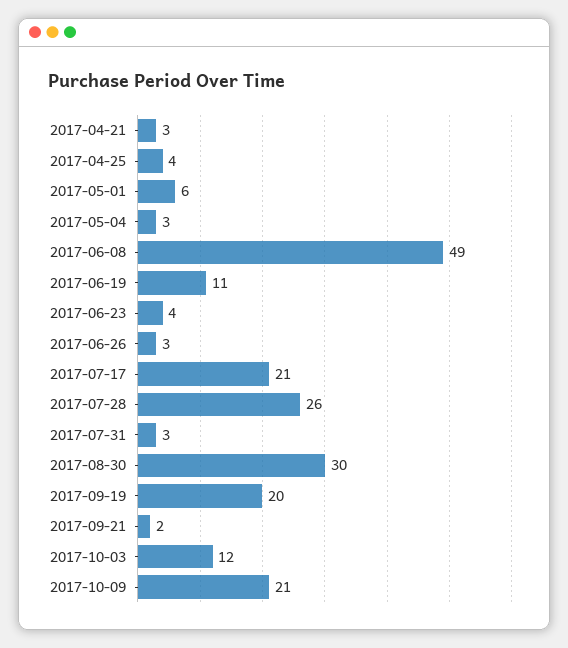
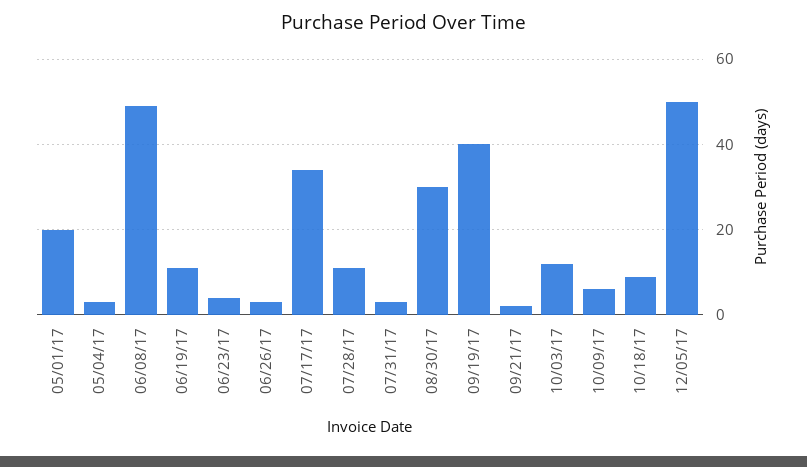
2017-04-21: 3 -> none
2017-04-25: 4 -> none
2017-05-01: 6 -> 20
2017-07-17: 21 -> 35
2017-07-28: 26 -> 10
2017-09-19: 20 -> 40
2017-10-09: 21 -> 5
10/18/17: none -> 10
12/05/17: none -> 50

